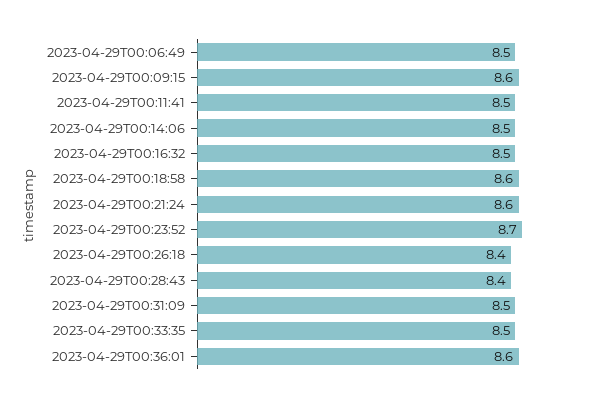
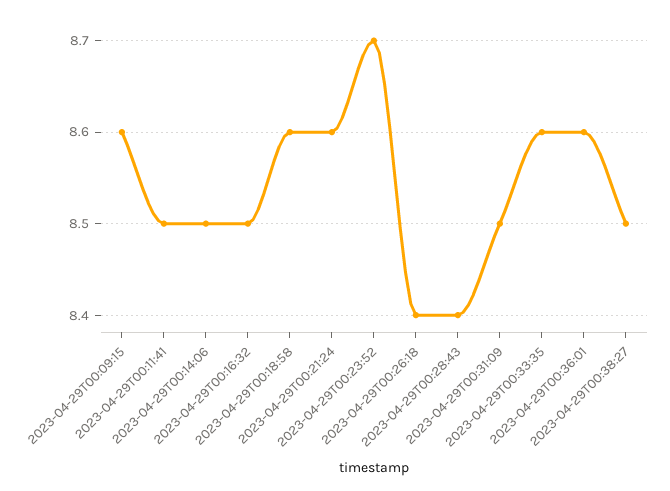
2023-04-29T00:06:49: 8.5 -> none
2023-04-29T00:33:35: 8.5 -> 8.6
2023-04-29T00:38:27: none -> 8.5

